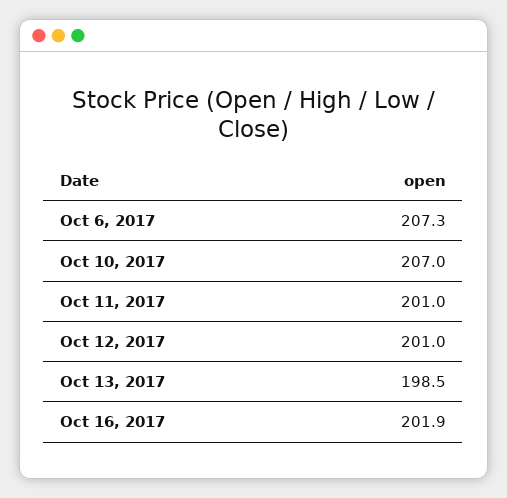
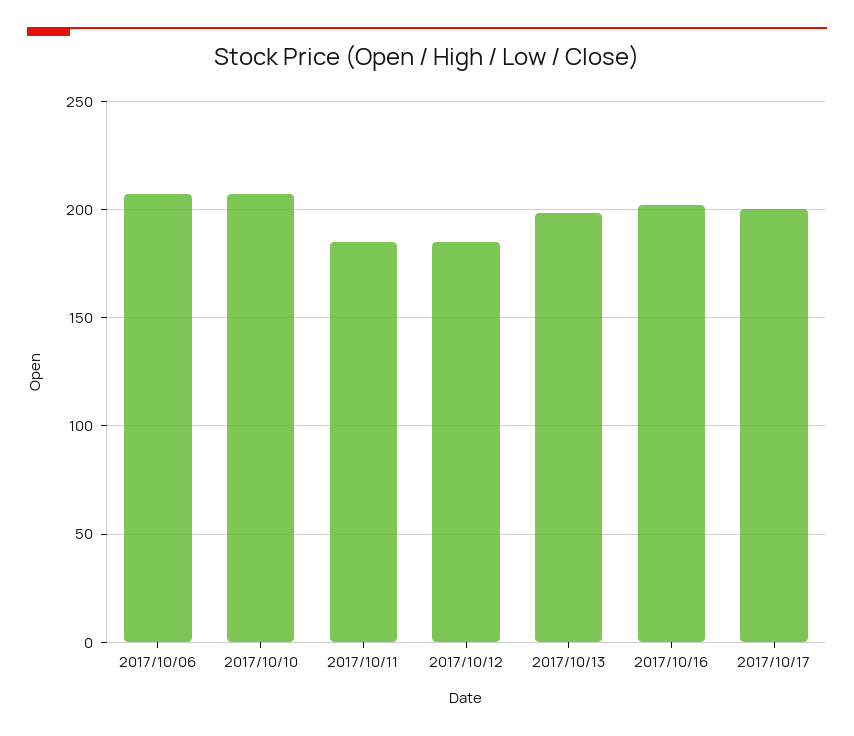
Oct 11, 2017: 201 -> 185
Oct 12, 2017: 201 -> 185
2017/10/17: none -> 200

